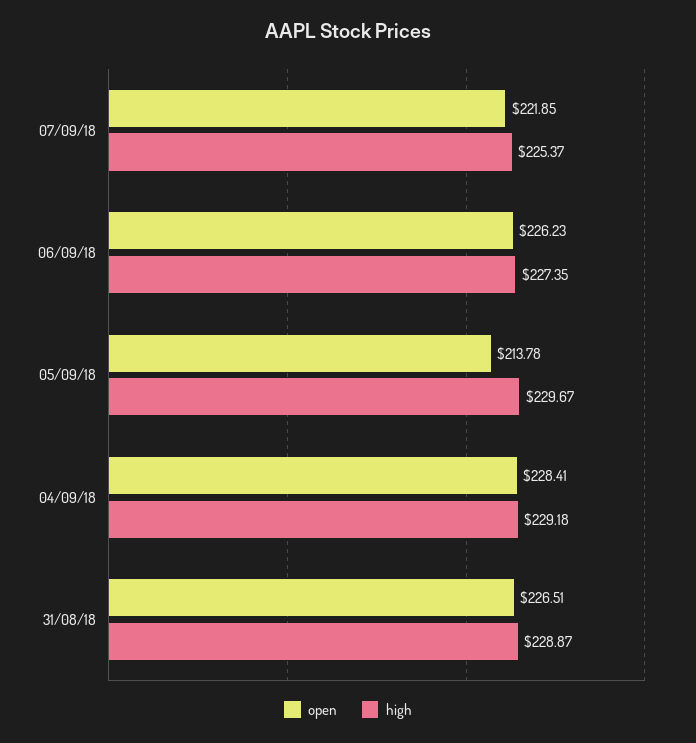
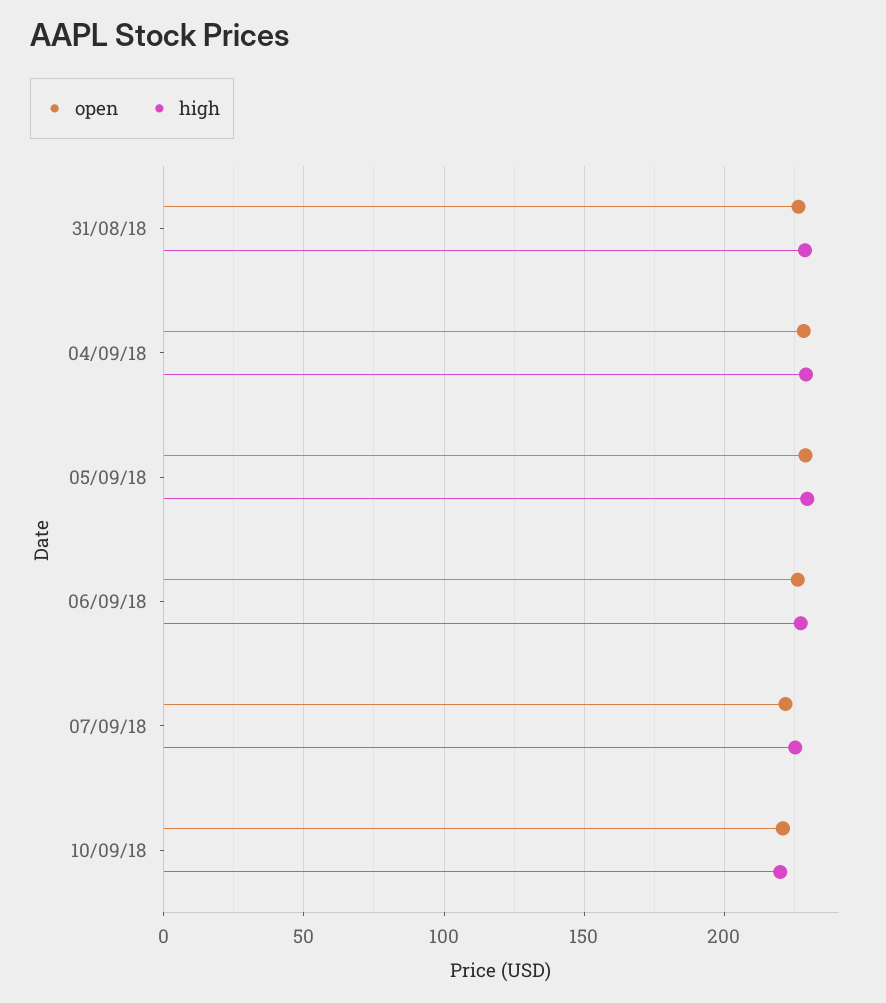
open, 05/09/18: 213.78 -> 230
open, 10/09/18: none -> 220
high, 10/09/18: none -> 220

